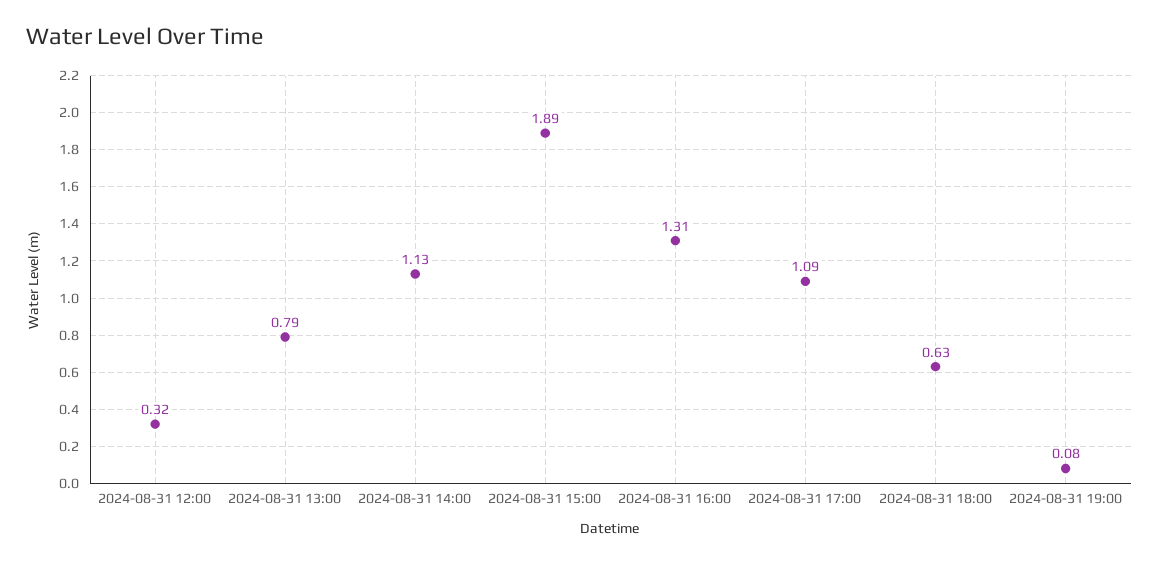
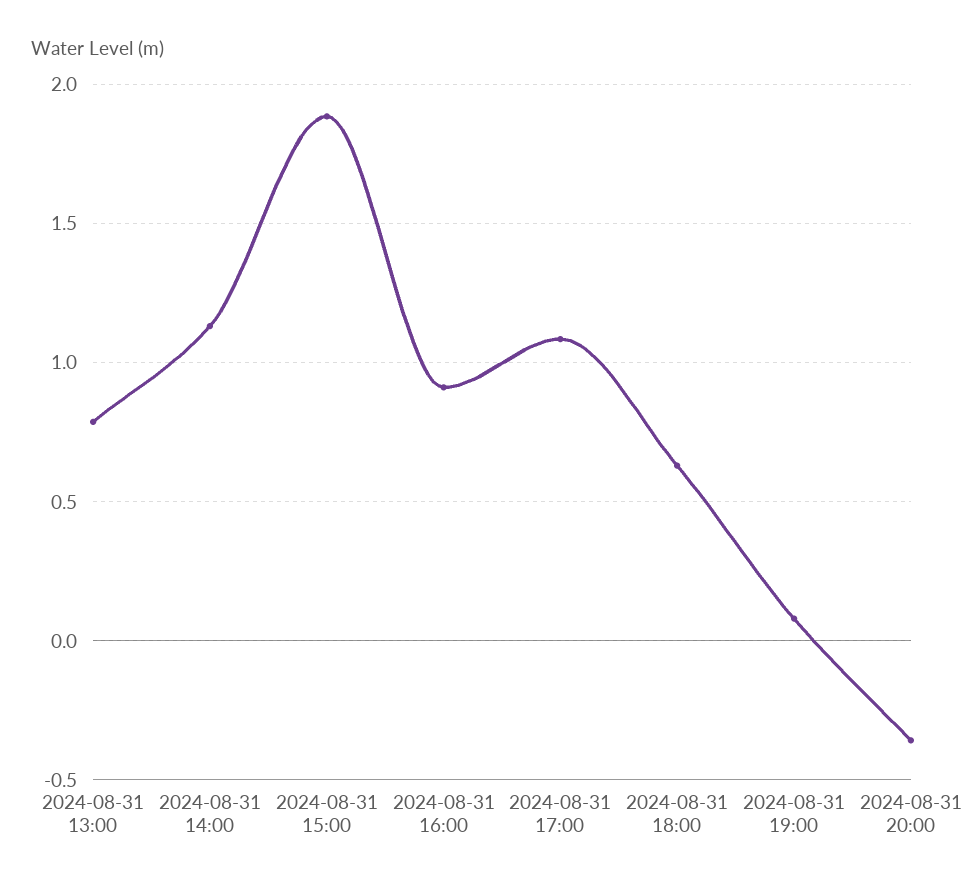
2024-08-31 12:00: 0.32 -> none
2024-08-31 16:00: 1.31 -> 0.9
2024-08-31 20:00: none -> -0.35

